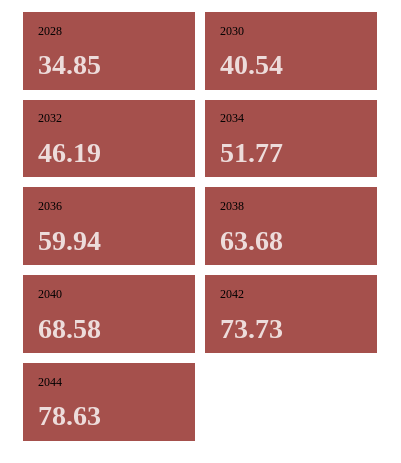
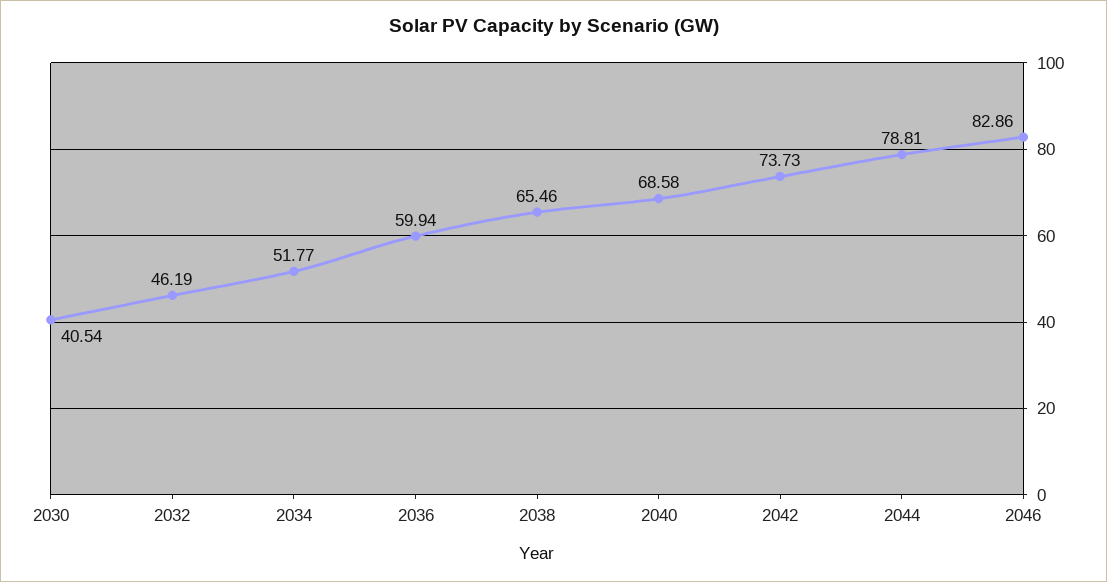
2028: 34.85 -> none
2038: 63.68 -> 65.46
2044: 78.63 -> 78.81
2046: none -> 82.86

